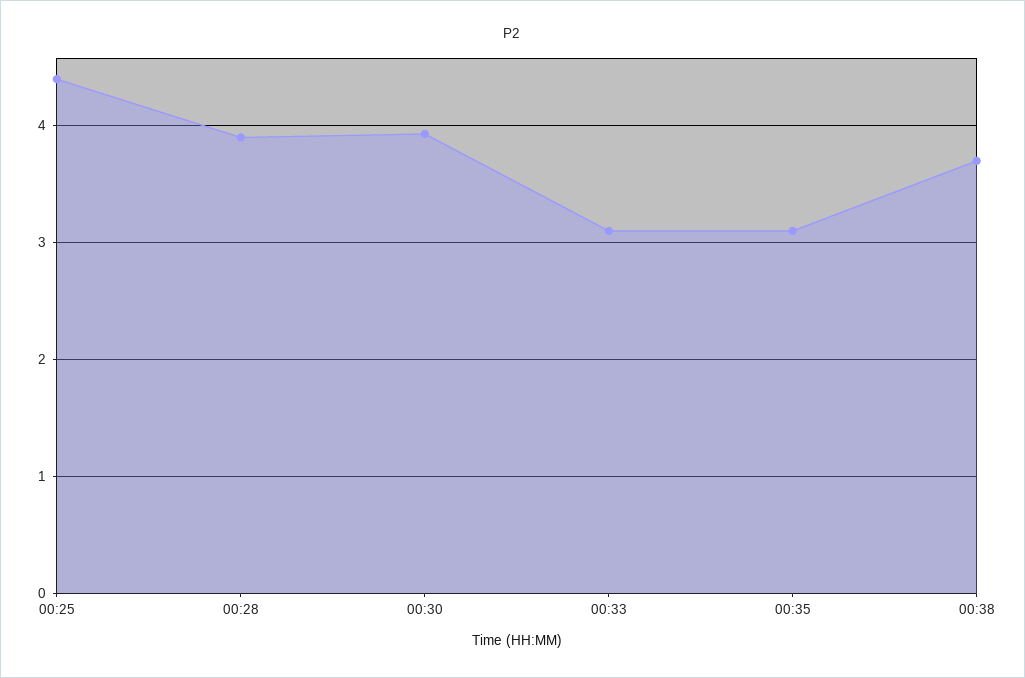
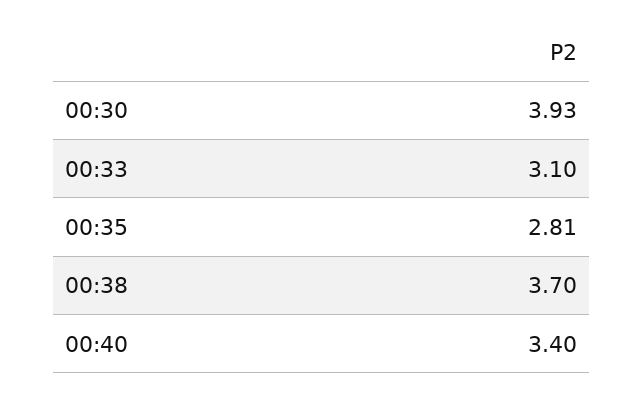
00:25: 4.4 -> none
00:28: 3.9 -> none
00:35: 3.1 -> 2.81
00:40: none -> 3.4

